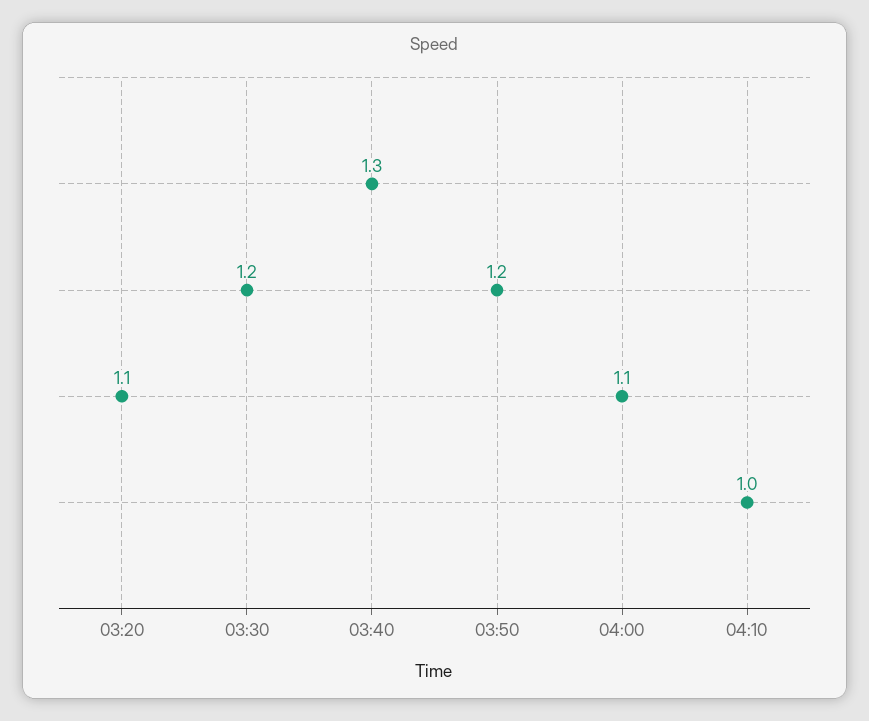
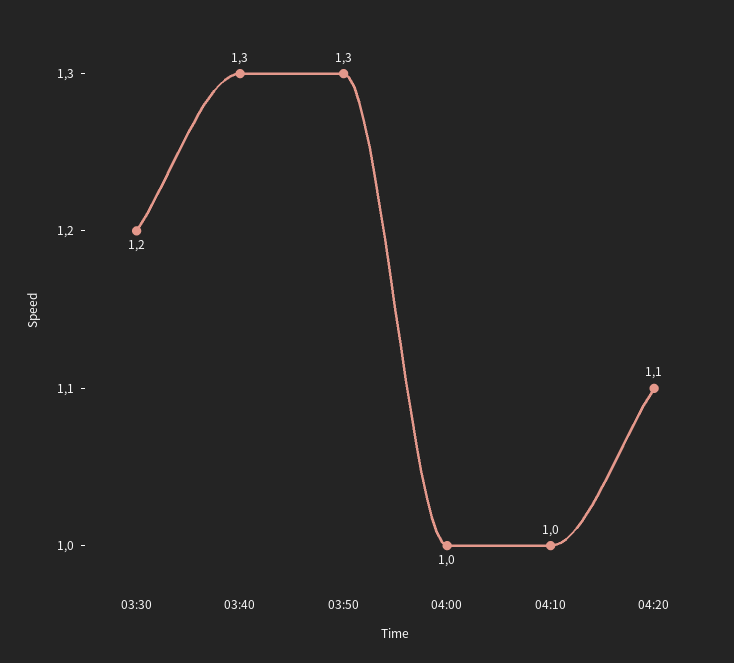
03:20: 1.1 -> none
03:50: 1.2 -> 1.3
04:00: 1.1 -> 1
04:20: none -> 1.1

